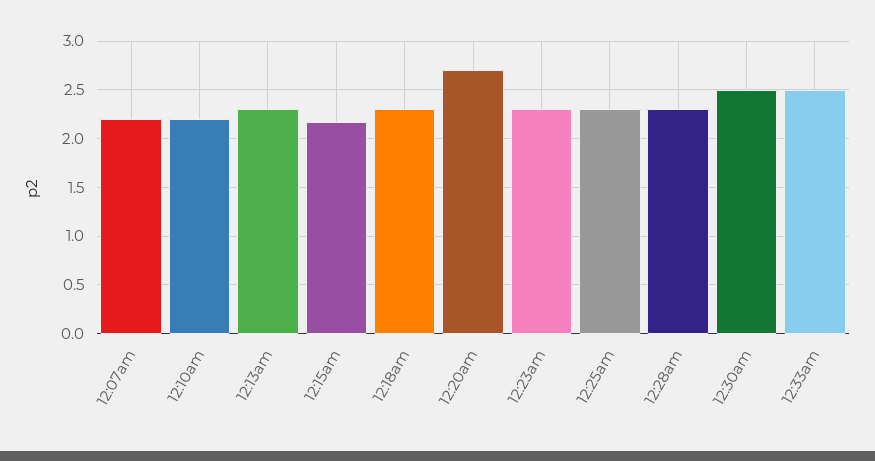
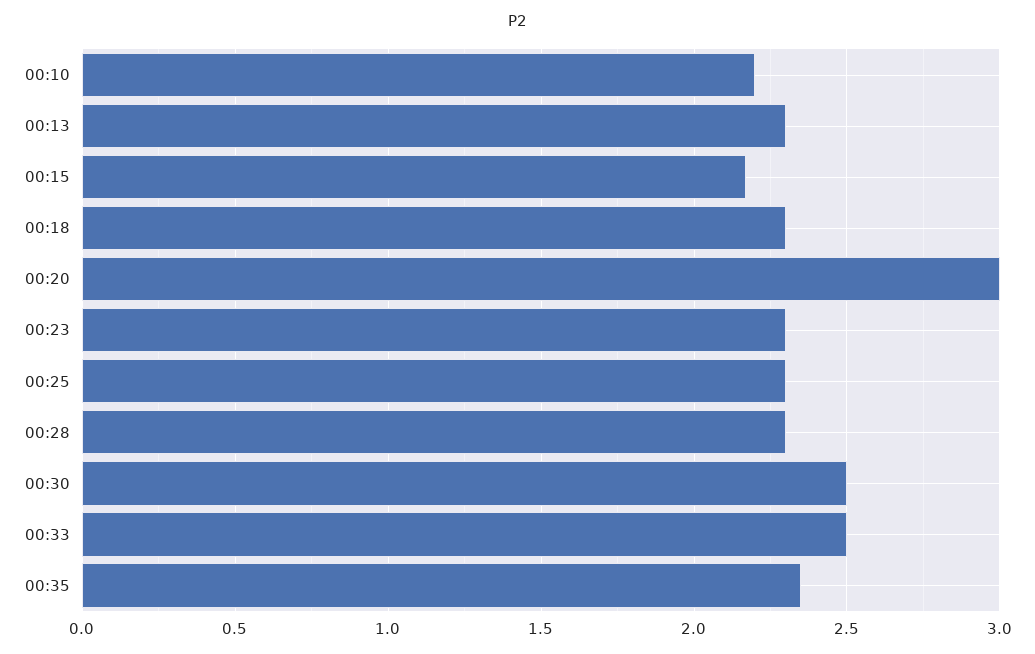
12:07am: 2.2 -> none
12:20am: 2.7 -> 3
00:35: none -> 2.35

